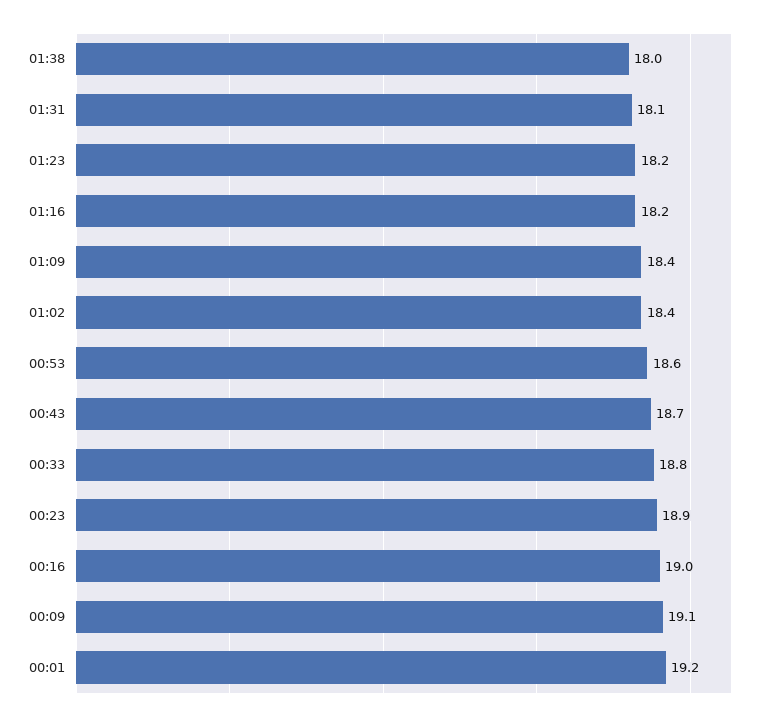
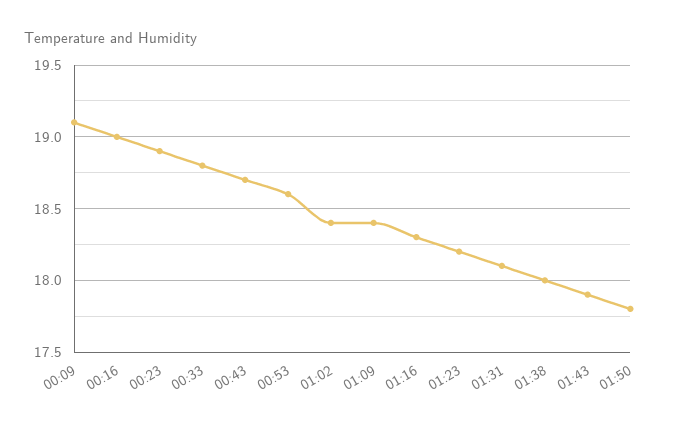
01:16: 18.2 -> 18.3
00:01: 19.2 -> none
01:43: none -> 17.9
01:50: none -> 17.8

